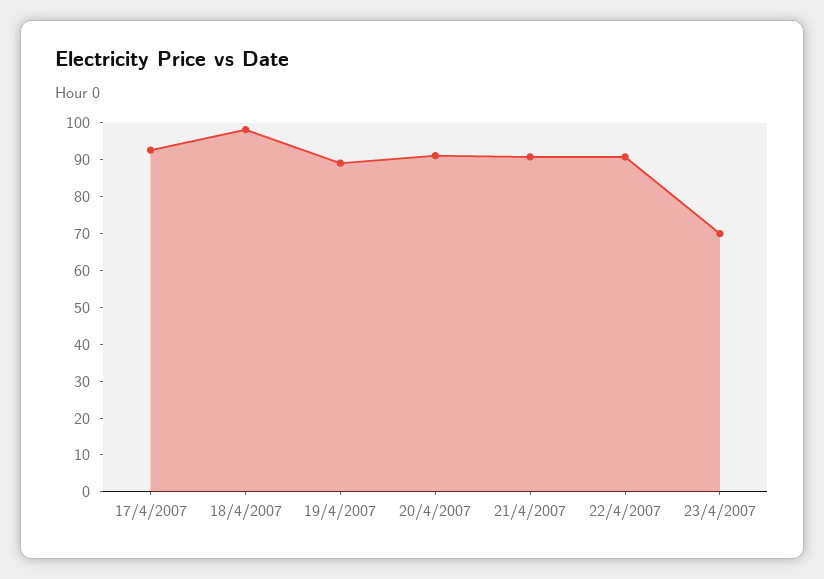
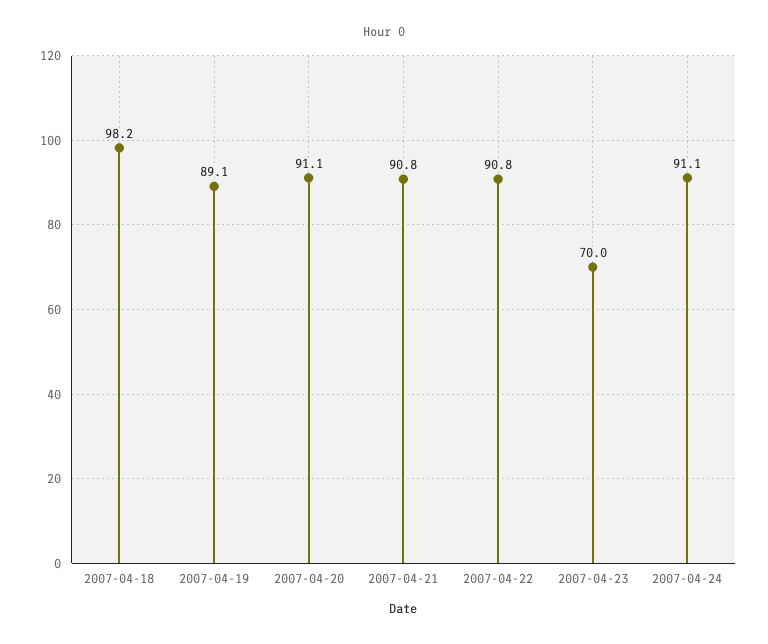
17/4/2007: 92.5 -> none
2007-04-24: none -> 91.1

